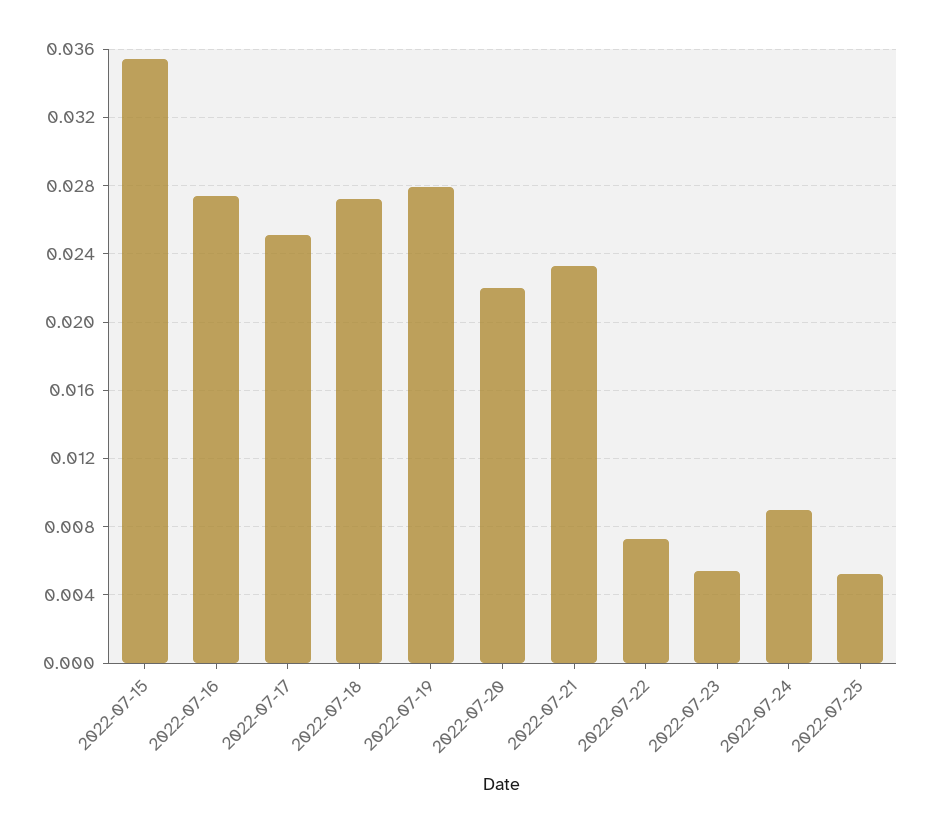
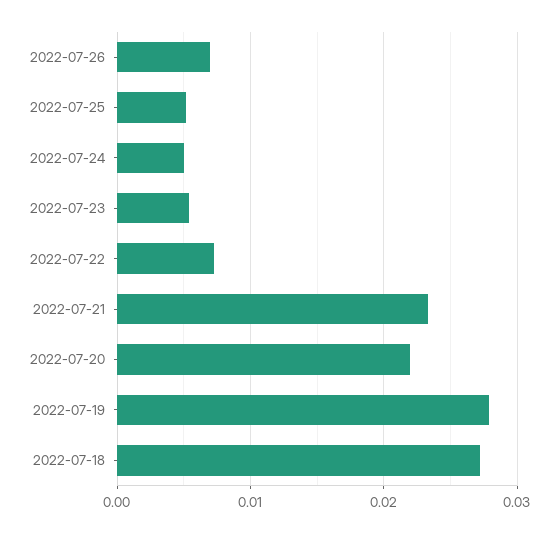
2022-07-15: 0.0355 -> none
2022-07-16: 0.0275 -> none
2022-07-17: 0.025 -> none
2022-07-24: 0.009 -> 0.005
2022-07-26: none -> 0.007

